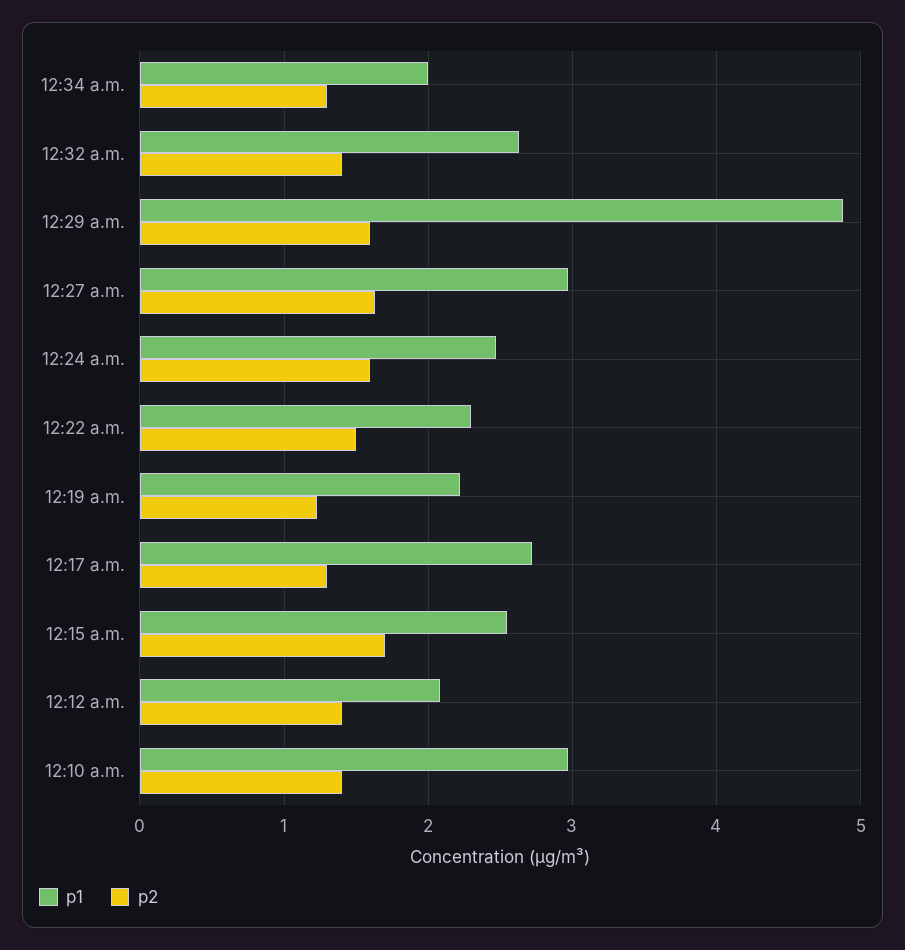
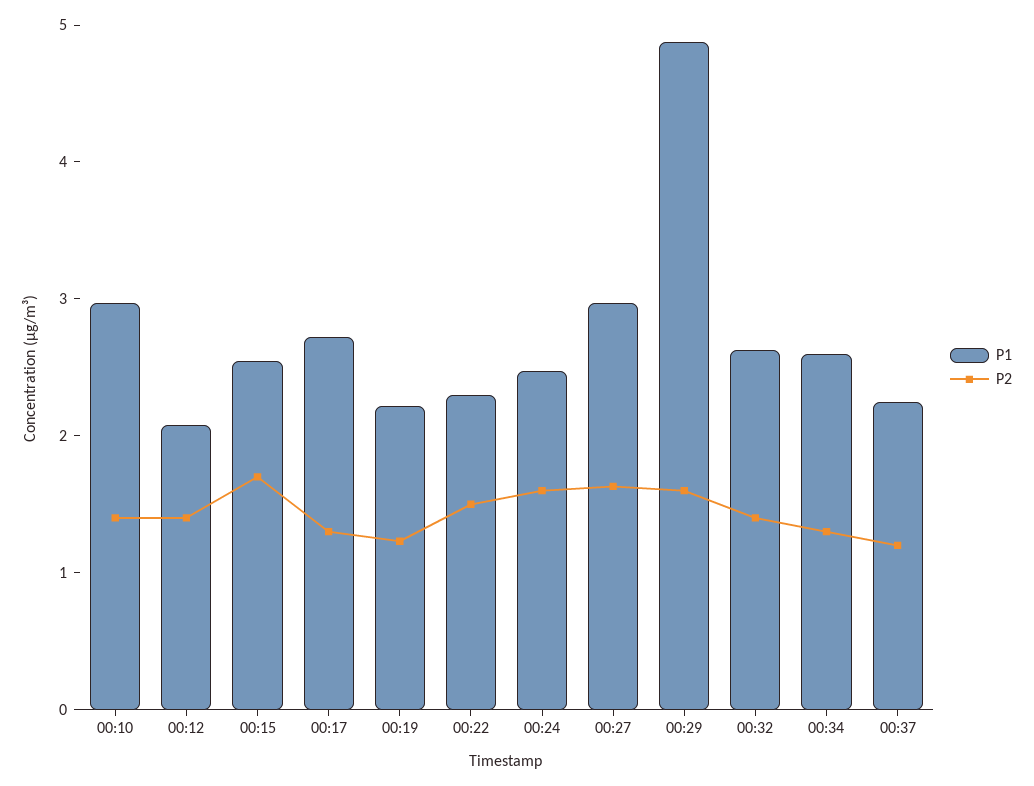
p1, 12:34 a.m.: 2 -> 2.6
p1, 00:37: none -> 2.2
p2, 00:37: none -> 1.2

